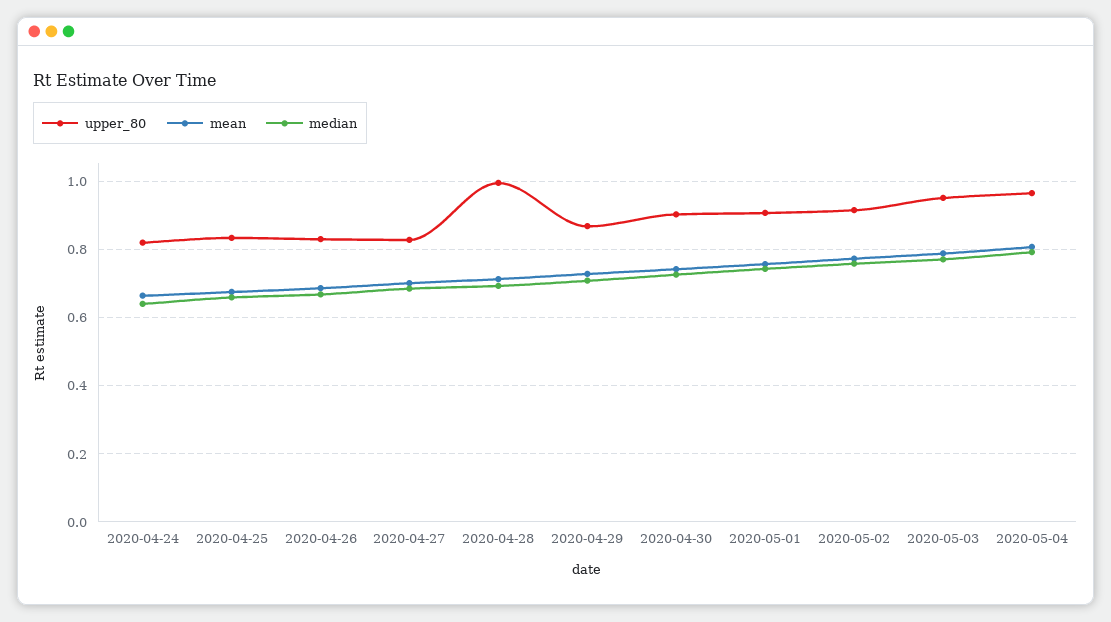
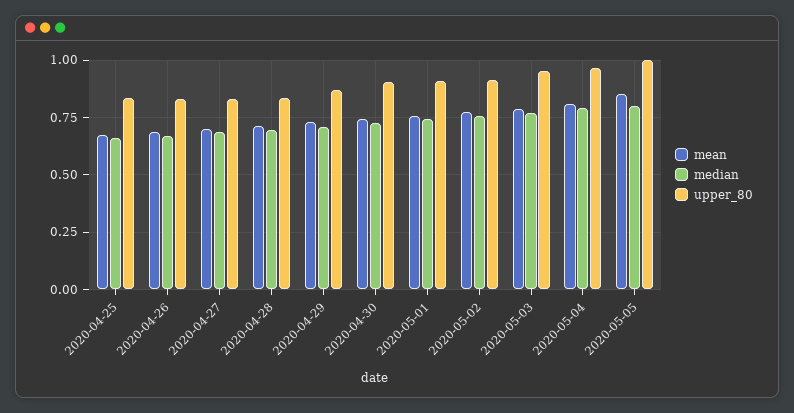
upper_80, 2020-04-24: 0.82 -> none
mean, 2020-04-24: 0.66 -> none
median, 2020-04-24: 0.64 -> none
upper_80, 2020-04-28: 1 -> 0.85
mean, 2020-05-05: none -> 0.85
median, 2020-05-05: none -> 0.8
upper_80, 2020-05-05: none -> 1

